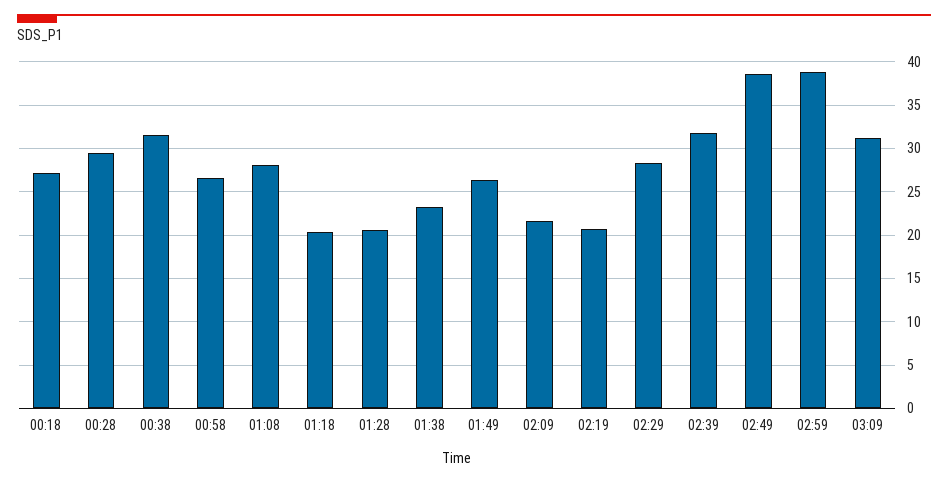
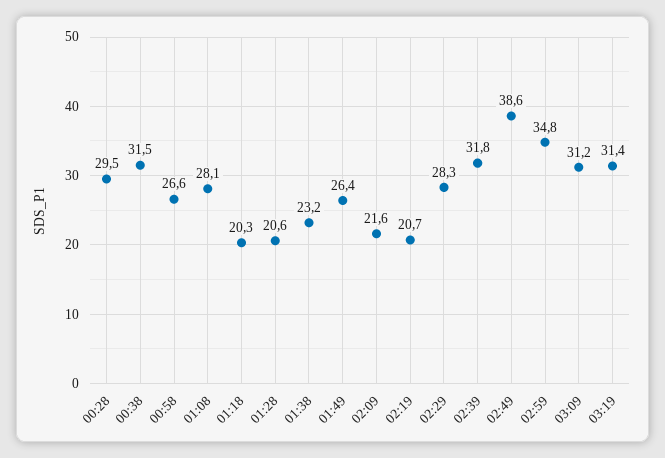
00:18: 27 -> none
02:59: 39 -> 34.8
03:19: none -> 31.4

